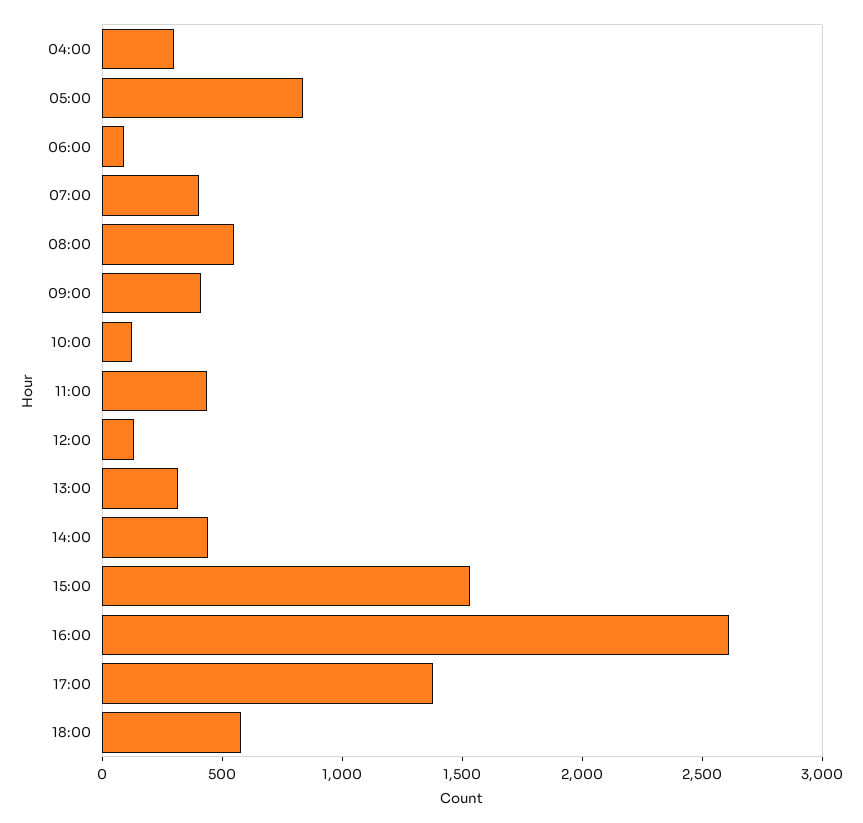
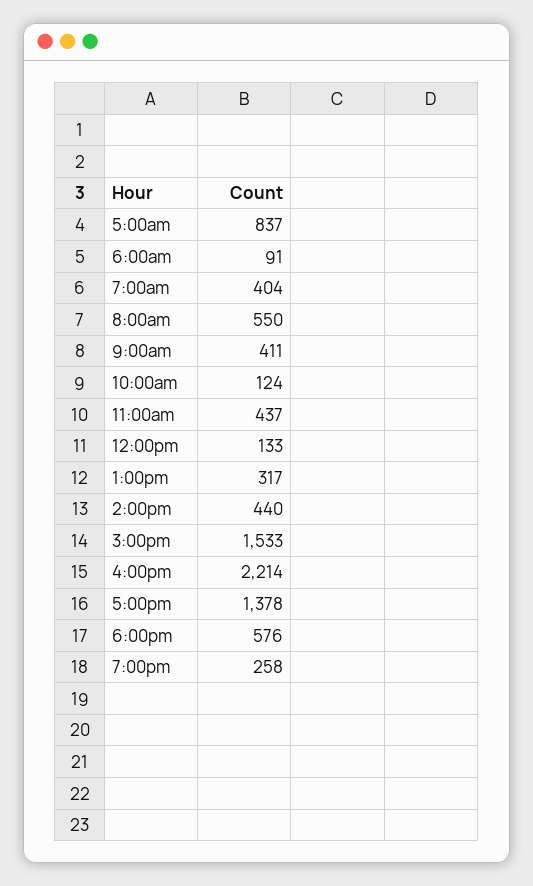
04:00: 300 -> none
16:00: 2600 -> 2214
7:00pm: none -> 258

